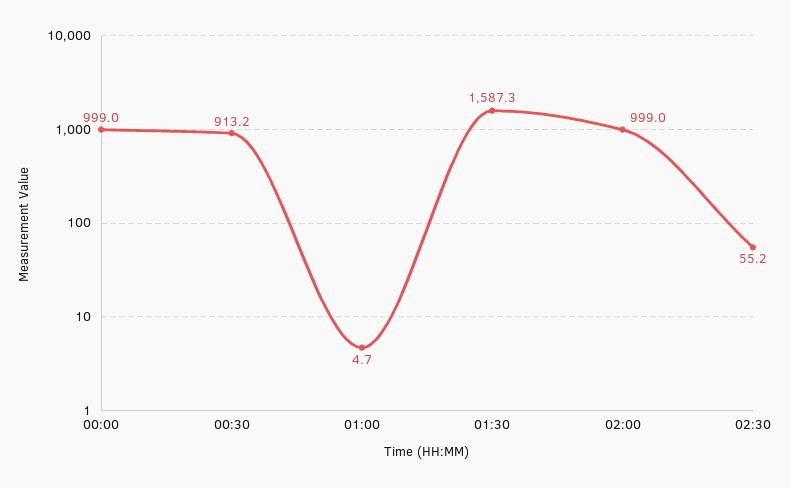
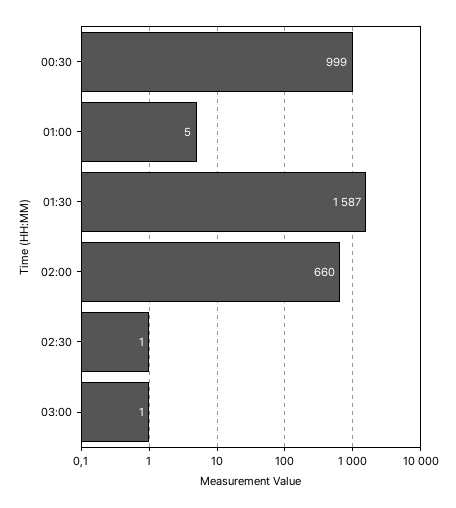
00:00: 999 -> none
00:30: 913.2 -> 999
02:00: 999 -> 660
02:30: 55.2 -> 1
03:00: none -> 1

